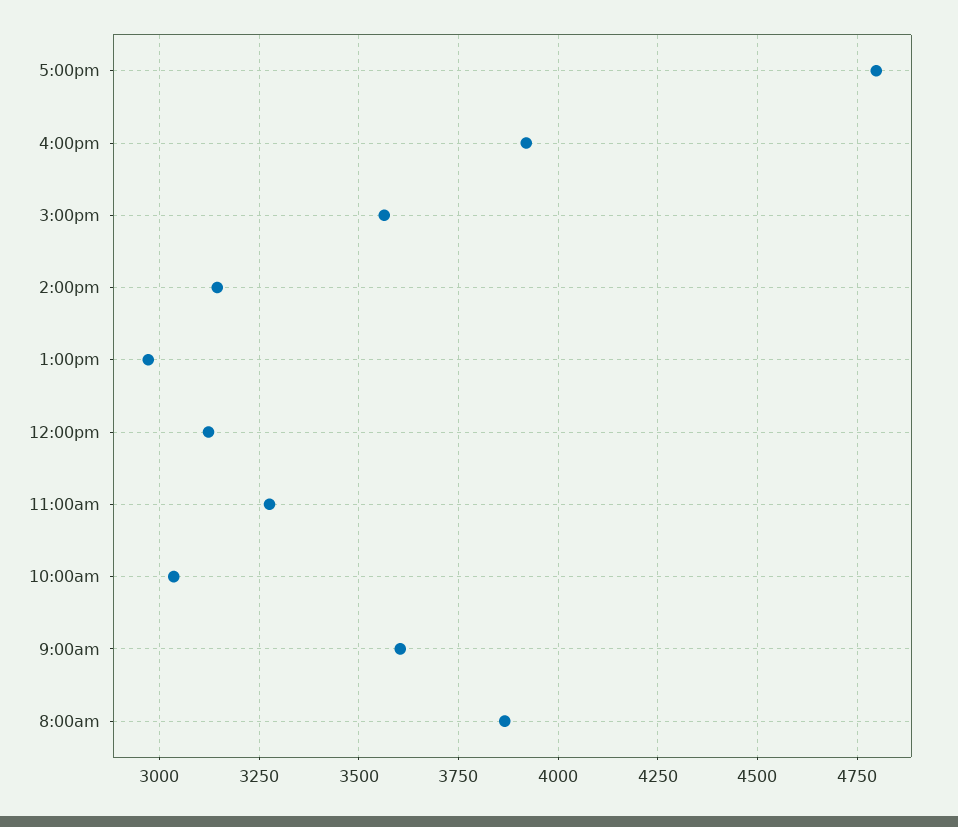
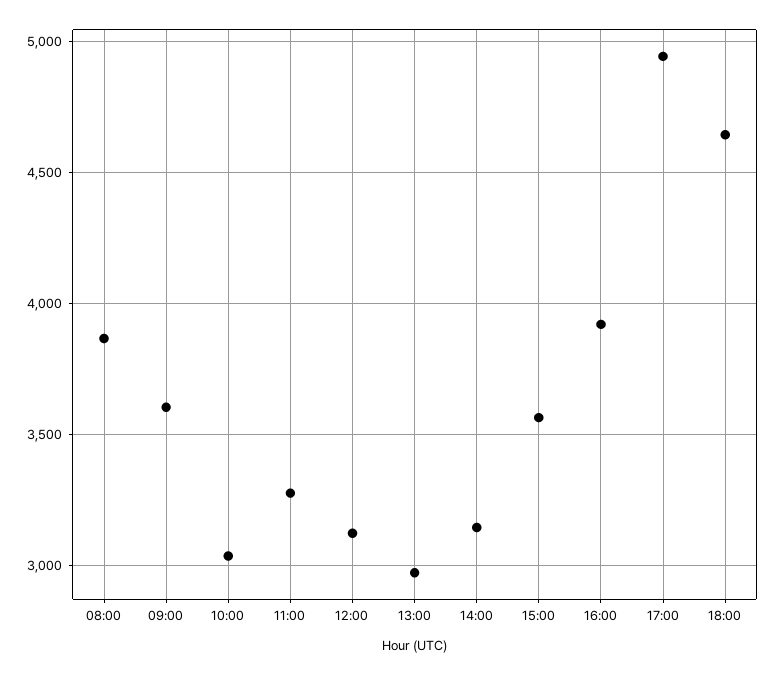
5:00pm: 4800 -> 4950
18:00: none -> 4650

